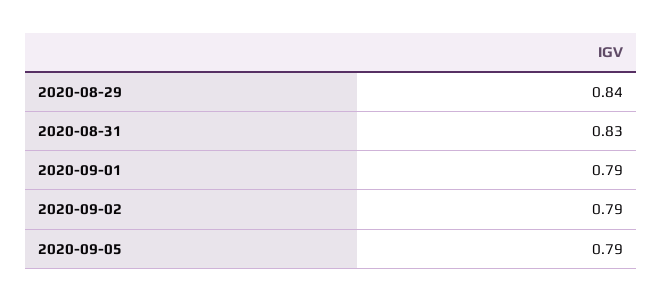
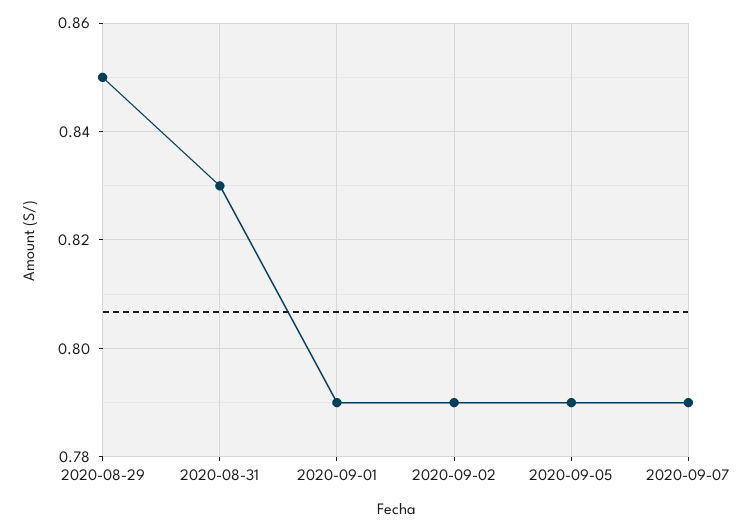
2020-08-29: 0.84 -> 0.85
2020-09-07: none -> 0.79

